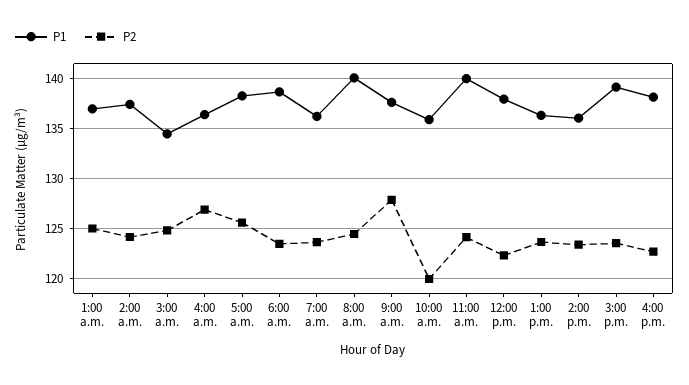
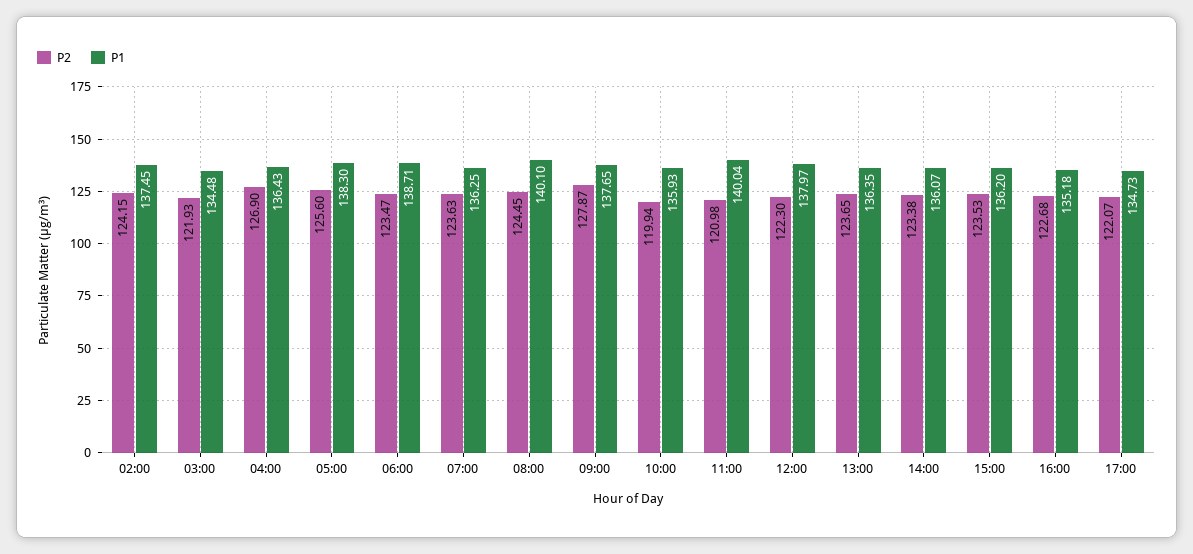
P1, 1:00 a.m.: 137 -> none
P2, 1:00 a.m.: 125 -> none
P2, 3:00 a.m.: 125 -> 121.93
P2, 11:00 a.m.: 124 -> 120.98
P1, 3:00 p.m.: 139 -> 136.2
P1, 4:00 p.m.: 138 -> 135.18
P2, 17:00: none -> 122.07
P1, 17:00: none -> 134.73

